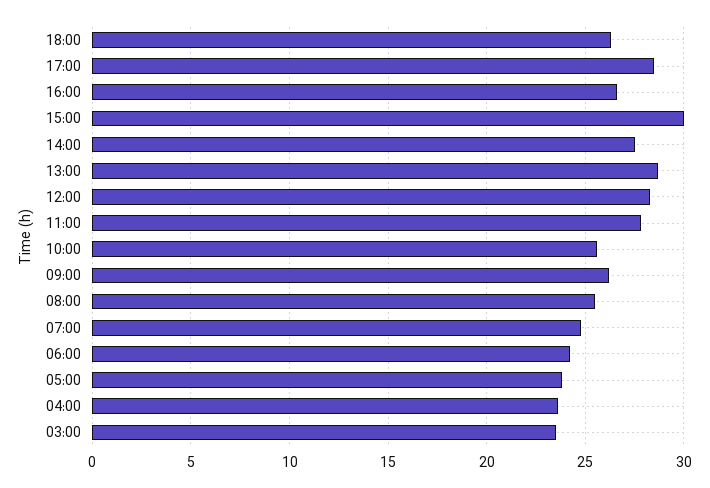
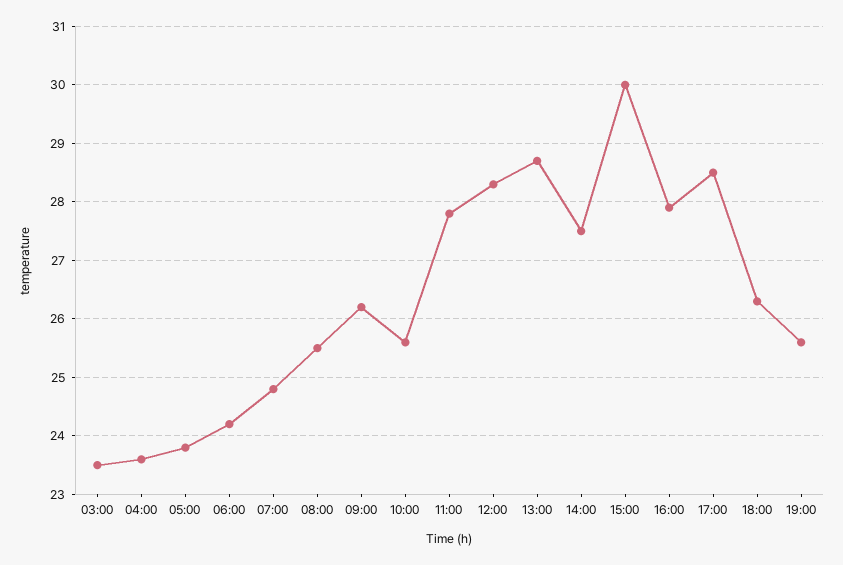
16:00: 26.5 -> 28
19:00: none -> 25.5

